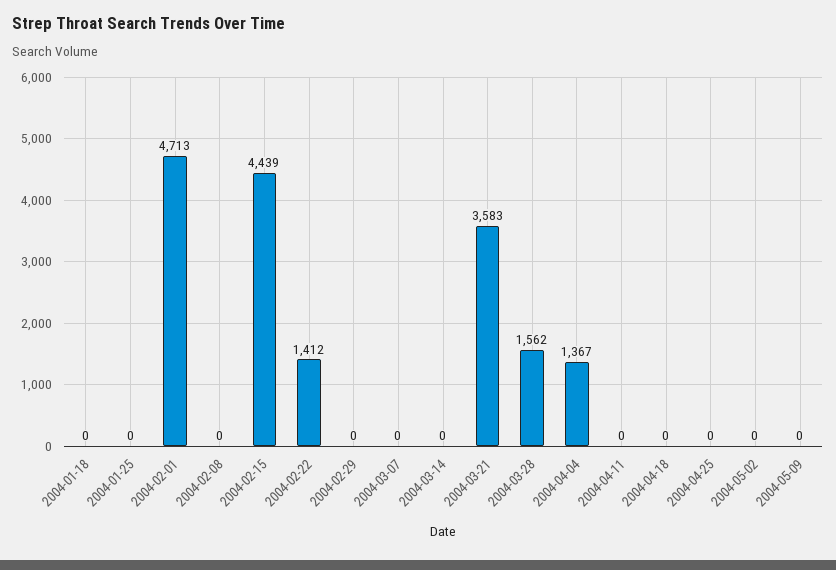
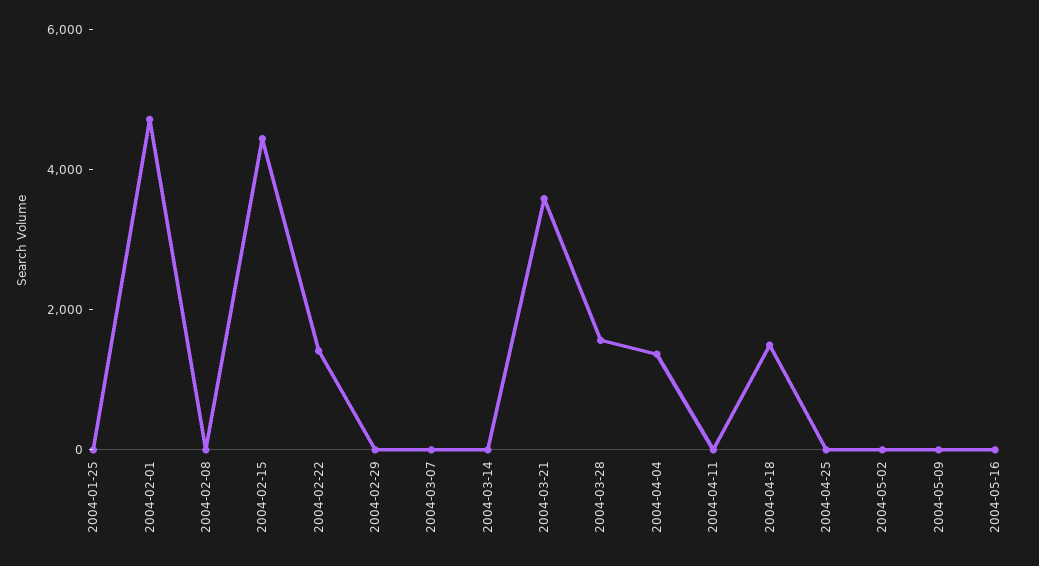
2004-01-18: 0 -> none
2004-04-18: 0 -> 1500
2004-05-16: none -> 0

